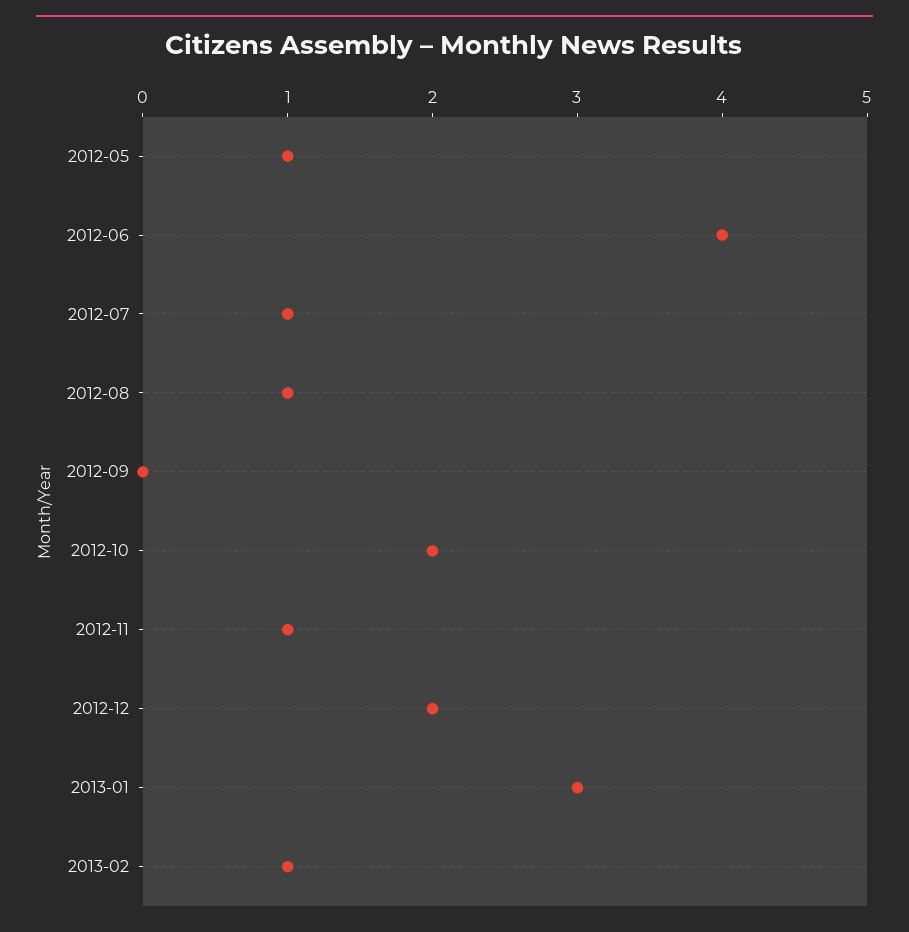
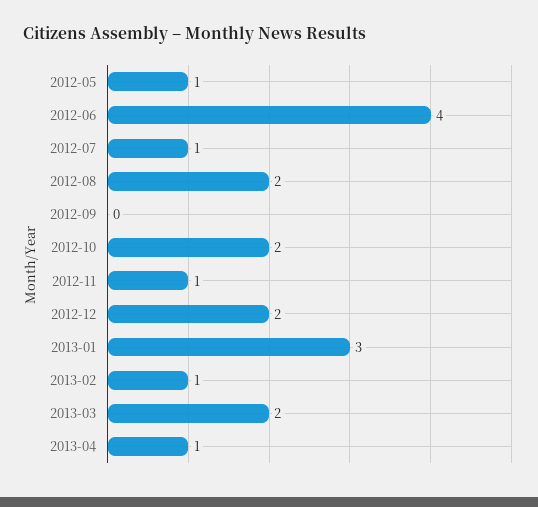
2012-08: 1 -> 2
2013-03: none -> 2
2013-04: none -> 1

